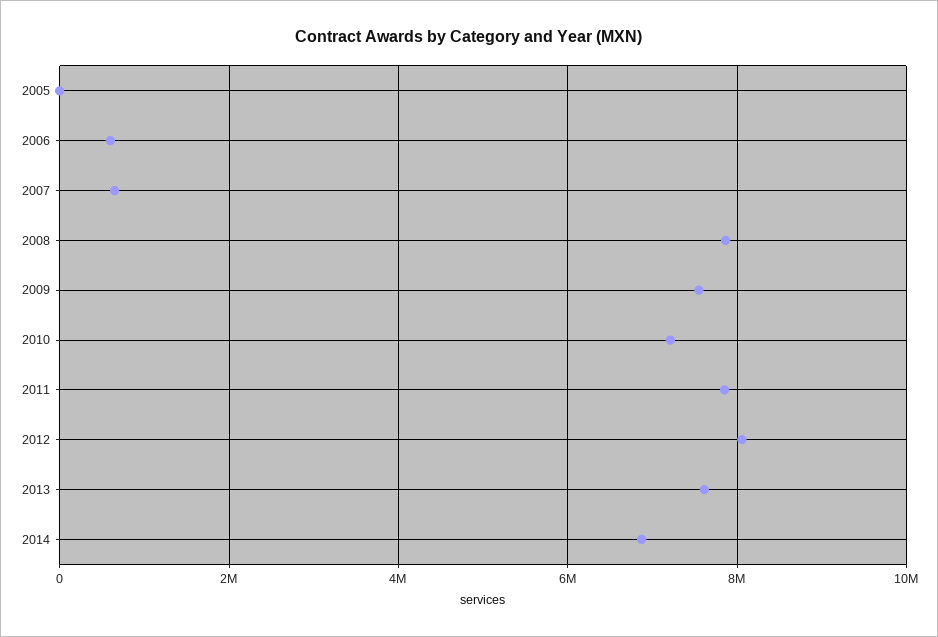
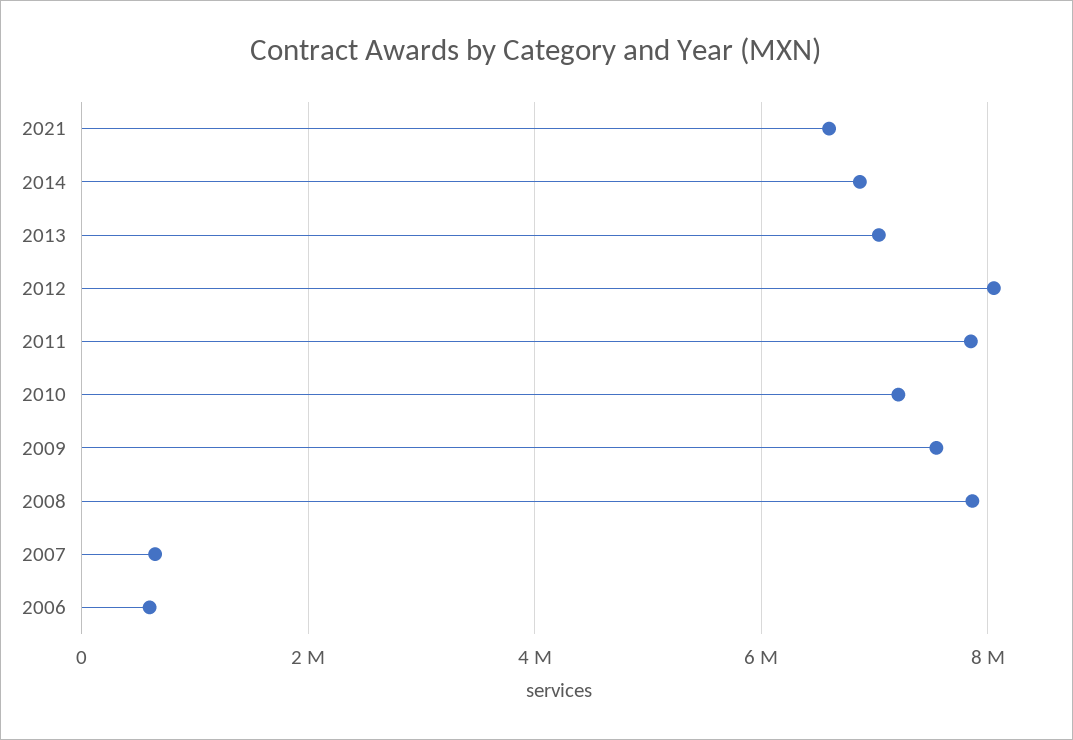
2005: 0 -> none
2013: 7600000 -> 7000000
2021: none -> 6600000

